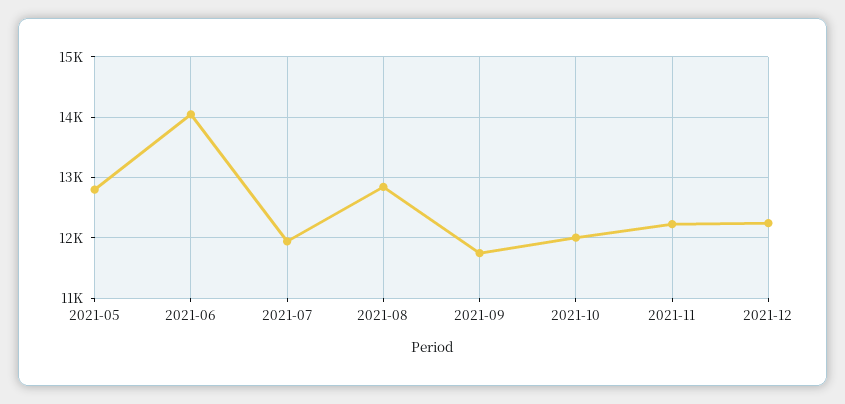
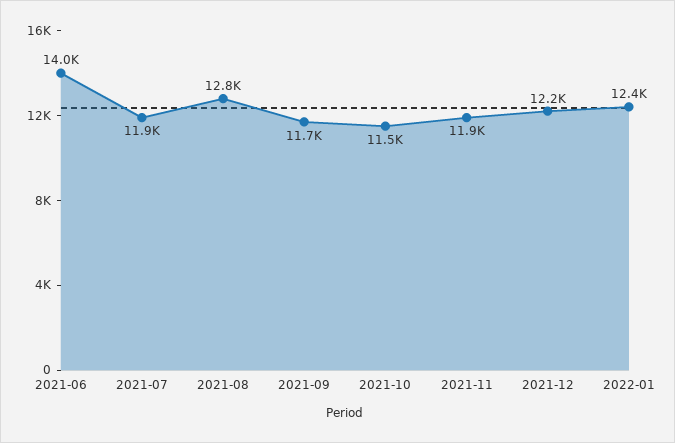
2021-05: 12800 -> none
2021-10: 12000 -> 11500
2021-11: 12200 -> 11900
2022-01: none -> 12400

